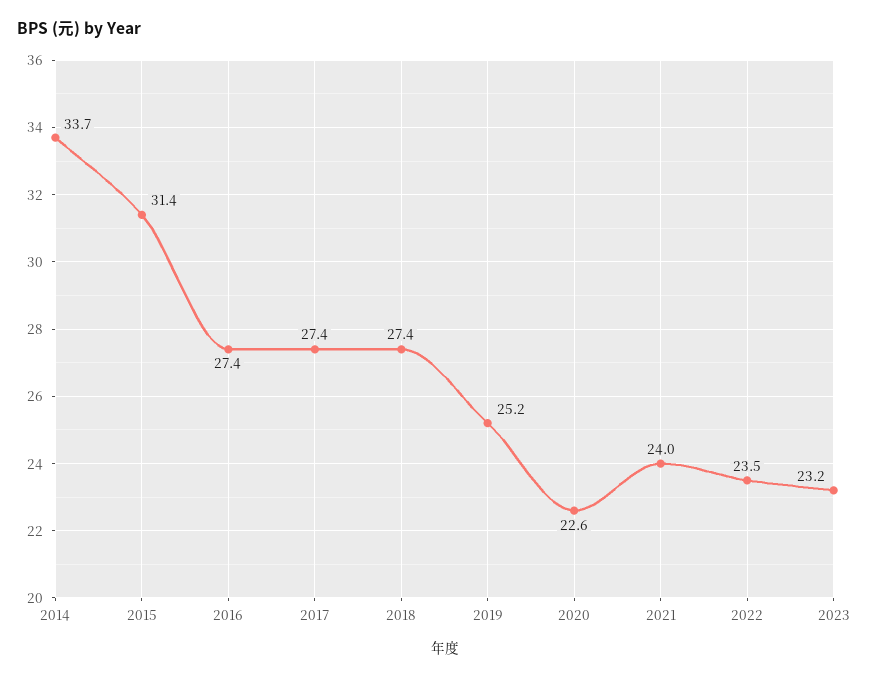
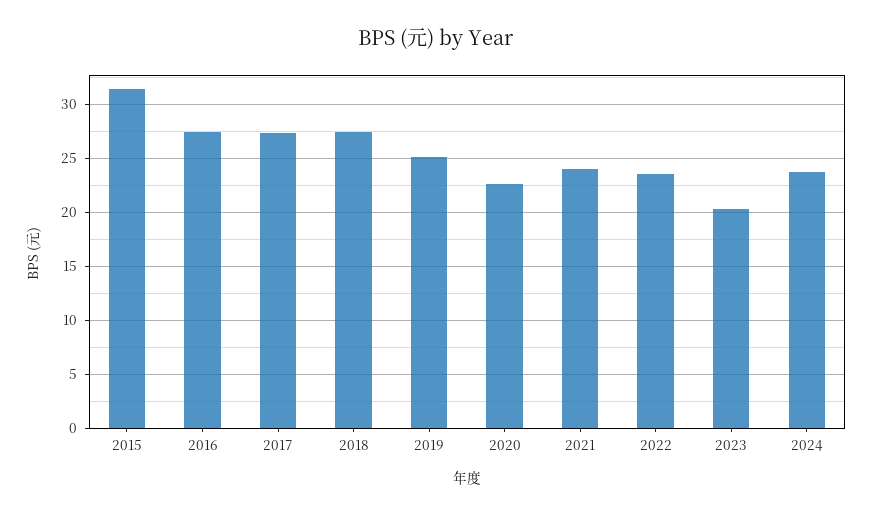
2014: 33.7 -> none
2023: 23.2 -> 20
2024: none -> 24

